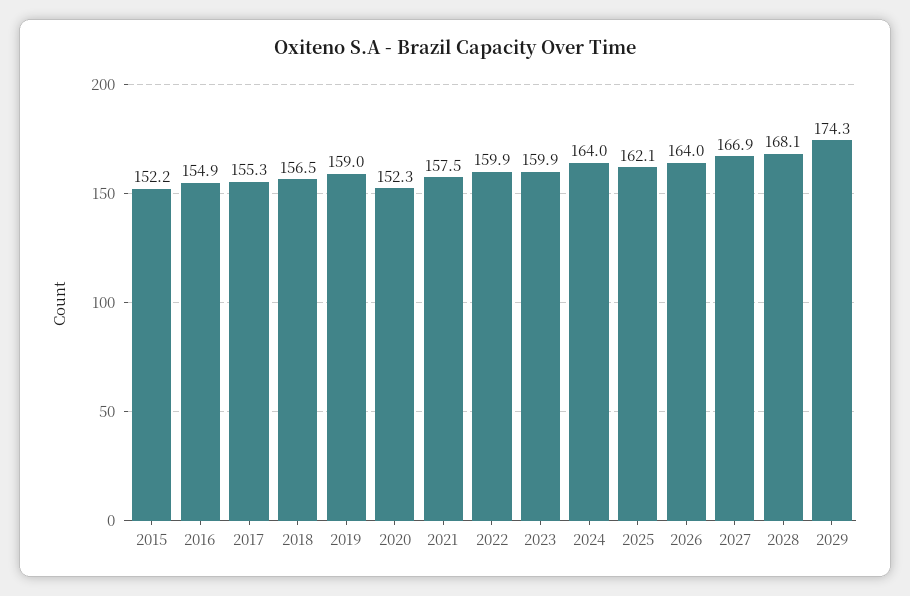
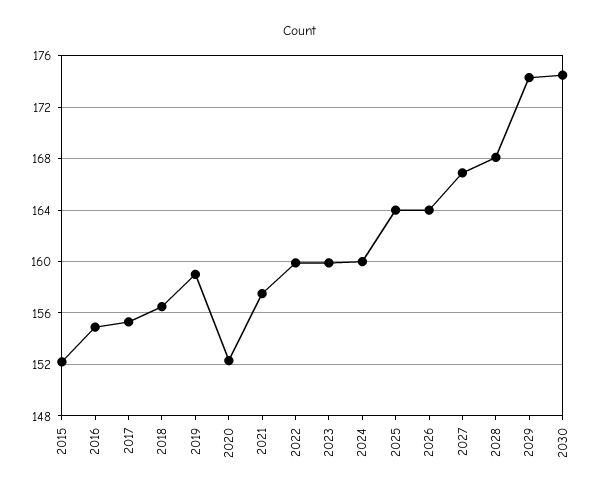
2024: 164 -> 160
2025: 162.1 -> 164
2030: none -> 174.5

